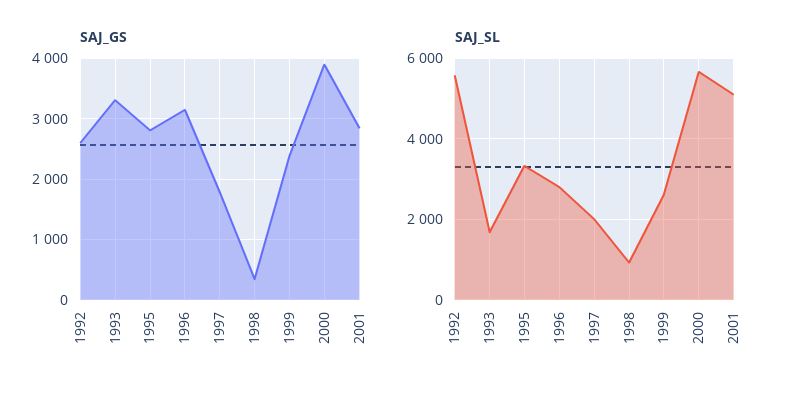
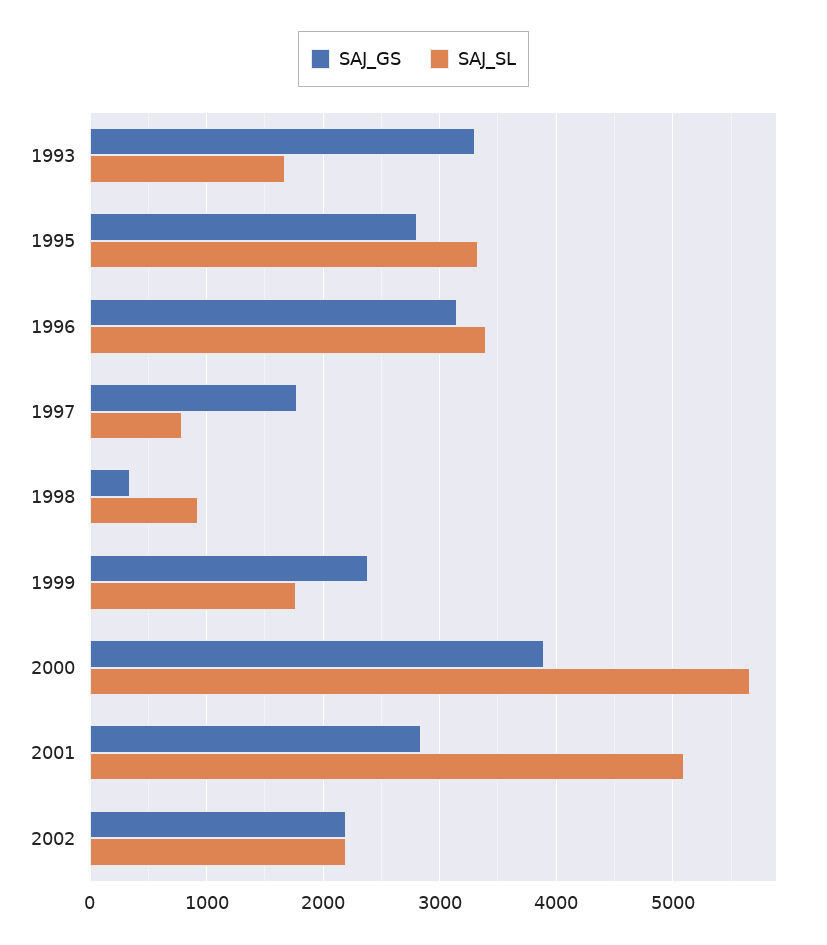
SAJ_GS, 1992: 2600 -> none
SAJ_SL, 1992: 5600 -> none
SAJ_SL, 1996: 2800 -> 3400
SAJ_SL, 1997: 2000 -> 800
SAJ_SL, 1999: 2600 -> 1800
SAJ_GS, 2002: none -> 2200
SAJ_SL, 2002: none -> 2200

